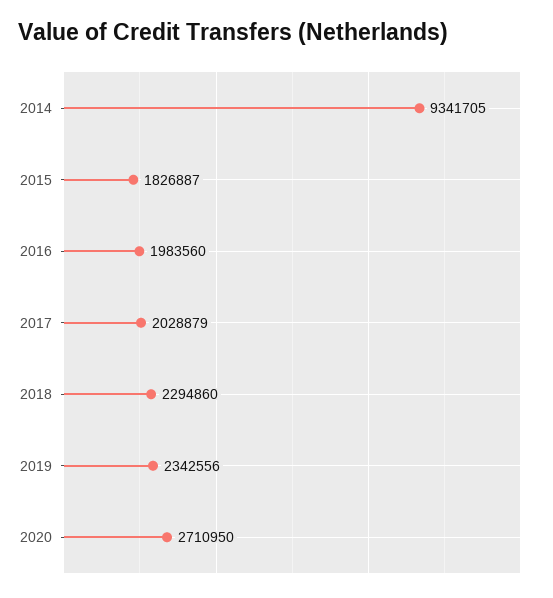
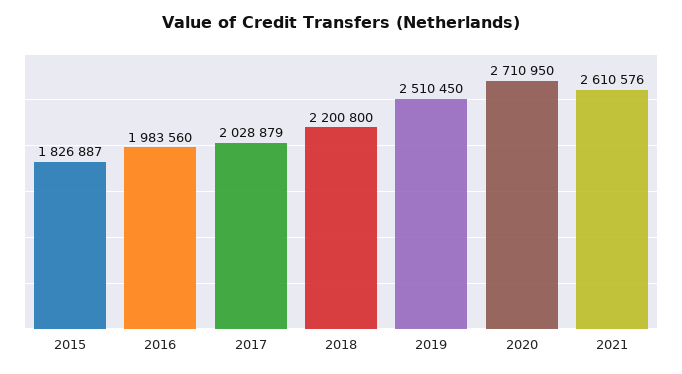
2014: 9341705 -> none
2018: 2294860 -> 2200800
2019: 2342556 -> 2510450
2021: none -> 2610576

